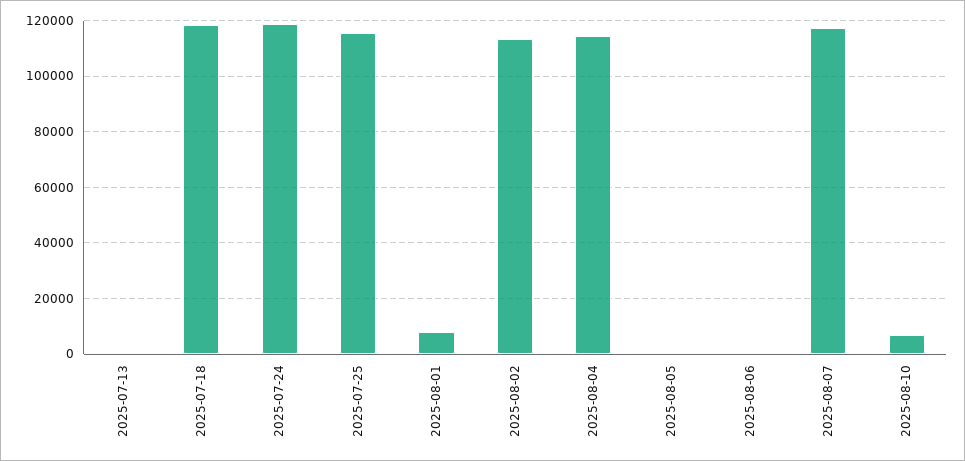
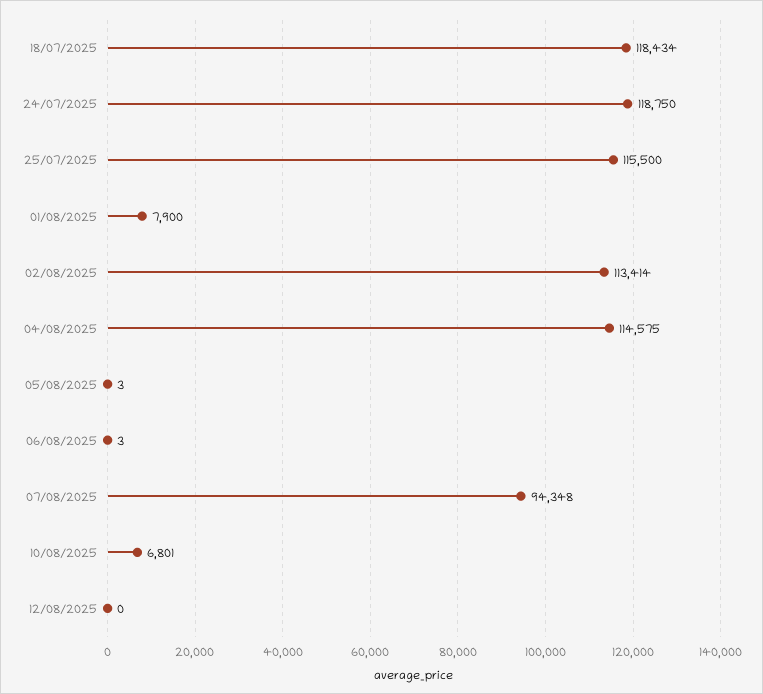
2025-07-13: 0 -> none
2025-08-07: 117500 -> 94348
12/08/2025: none -> 0

